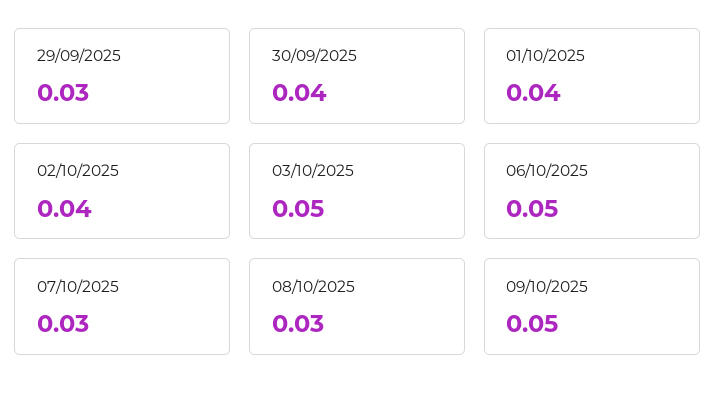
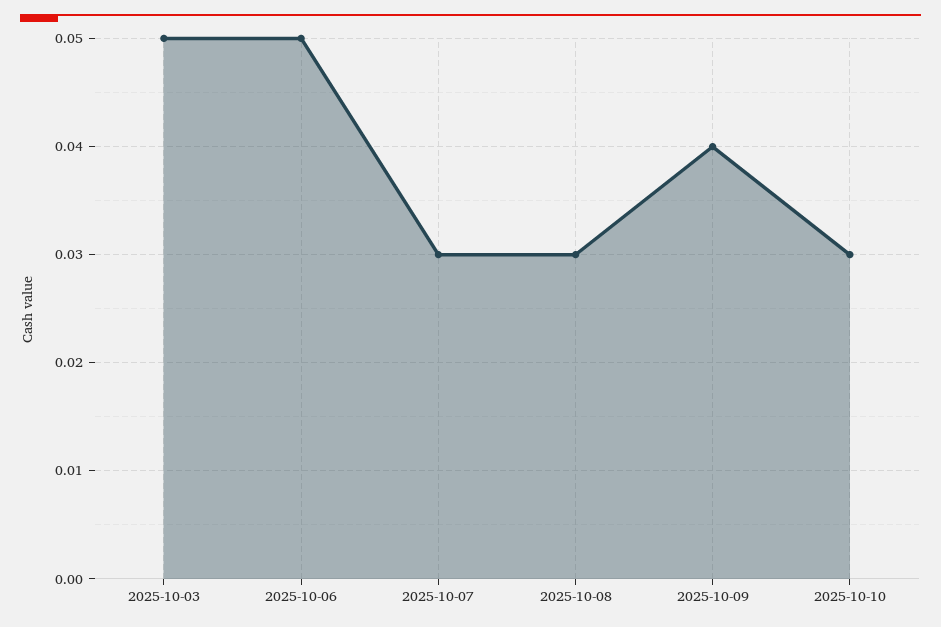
29/09/2025: 0.03 -> none
30/09/2025: 0.04 -> none
01/10/2025: 0.04 -> none
02/10/2025: 0.04 -> none
09/10/2025: 0.05 -> 0.04
2025-10-10: none -> 0.03

